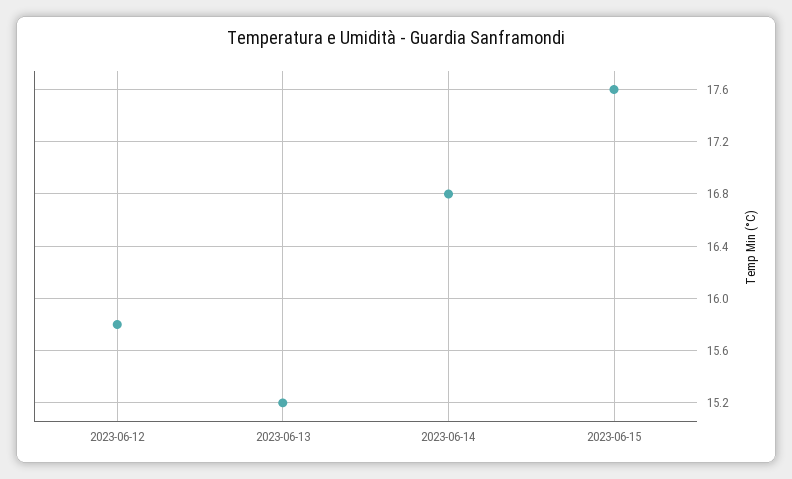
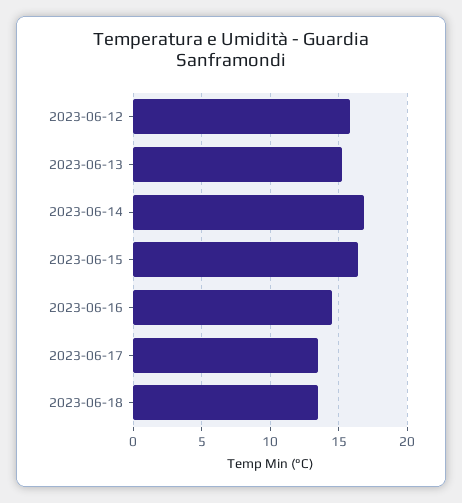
2023-06-15: 17.6 -> 16.5
2023-06-16: none -> 14.5
2023-06-17: none -> 13.5
2023-06-18: none -> 13.5

